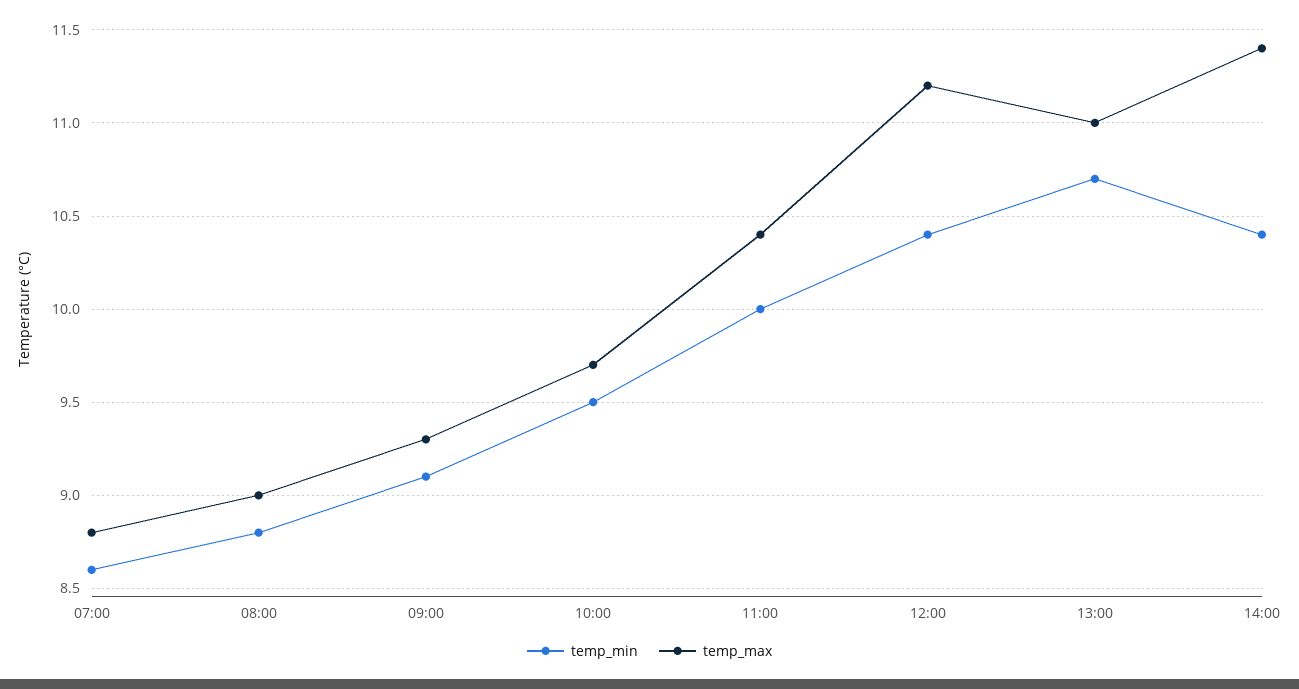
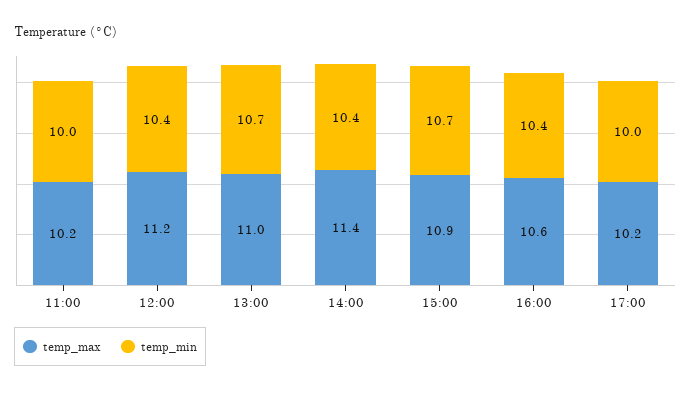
temp_min, 07:00: 8.6 -> none
temp_max, 07:00: 8.8 -> none
temp_min, 08:00: 8.8 -> none
temp_max, 08:00: 9 -> none
temp_min, 09:00: 9.1 -> none
temp_max, 09:00: 9.3 -> none
temp_min, 10:00: 9.5 -> none
temp_max, 10:00: 9.7 -> none
temp_max, 11:00: 10.4 -> 10.2
temp_max, 15:00: none -> 10.9
temp_min, 15:00: none -> 10.7
temp_max, 16:00: none -> 10.6
temp_min, 16:00: none -> 10.4
temp_max, 17:00: none -> 10.2
temp_min, 17:00: none -> 10

